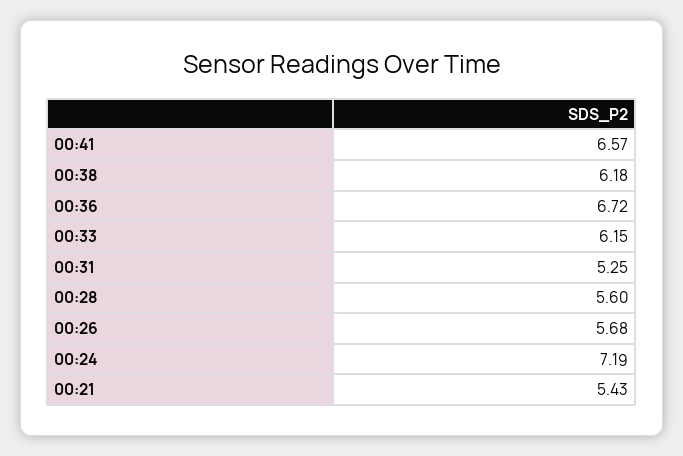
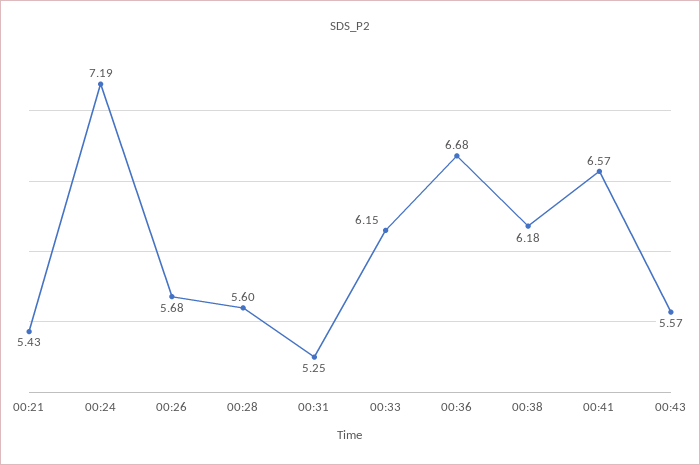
00:36: 6.72 -> 6.68
00:43: none -> 5.57

